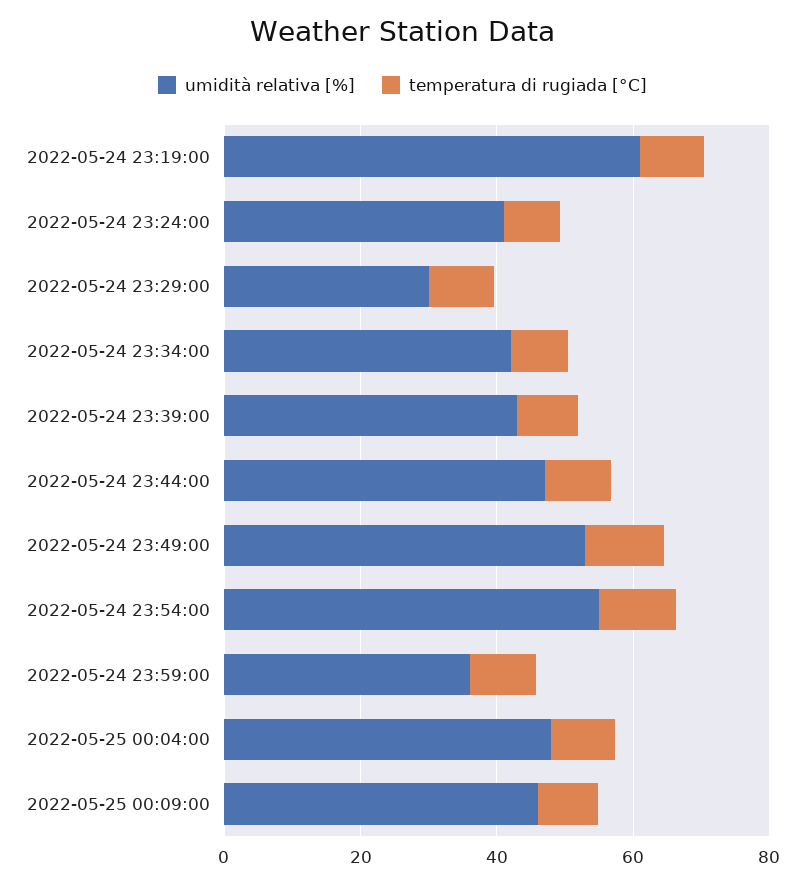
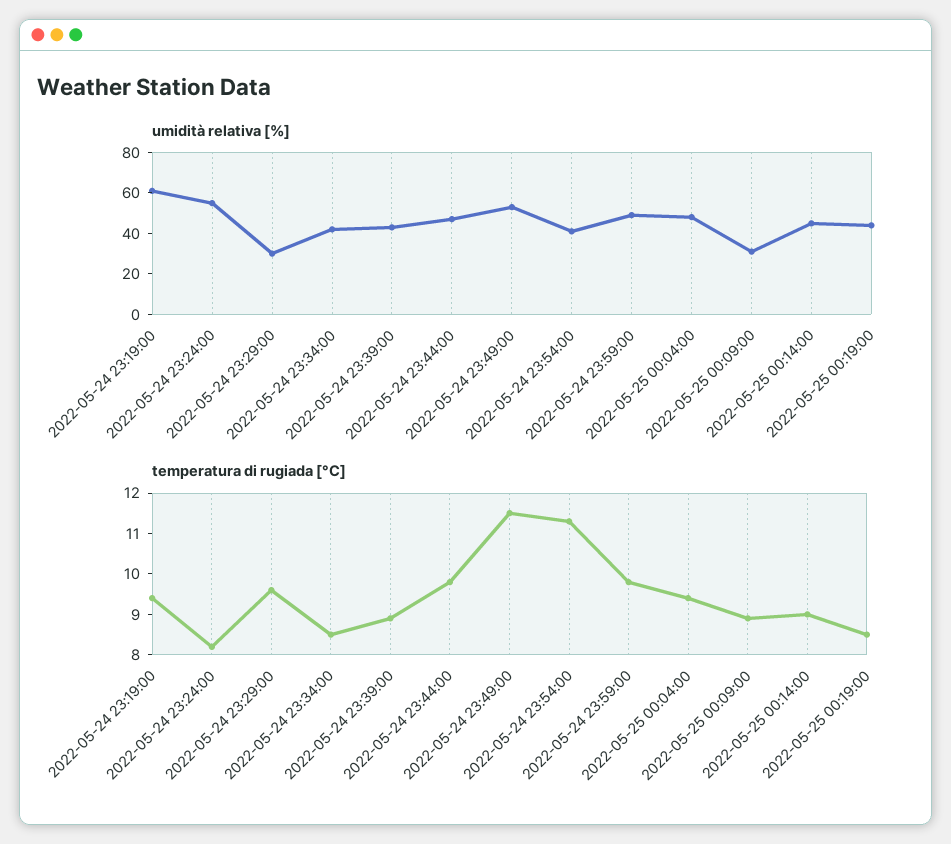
umidità relativa [%], 2022-05-24 23:24:00: 40 -> 55
umidità relativa [%], 2022-05-24 23:54:00: 55 -> 40
umidità relativa [%], 2022-05-24 23:59:00: 35 -> 50
umidità relativa [%], 2022-05-25 00:09:00: 45 -> 30
umidità relativa [%], 2022-05-25 00:14:00: none -> 45
umidità relativa [%], 2022-05-25 00:19:00: none -> 45
temperatura di rugiada [°C], 2022-05-25 00:14:00: none -> 9
temperatura di rugiada [°C], 2022-05-25 00:19:00: none -> 8.5

